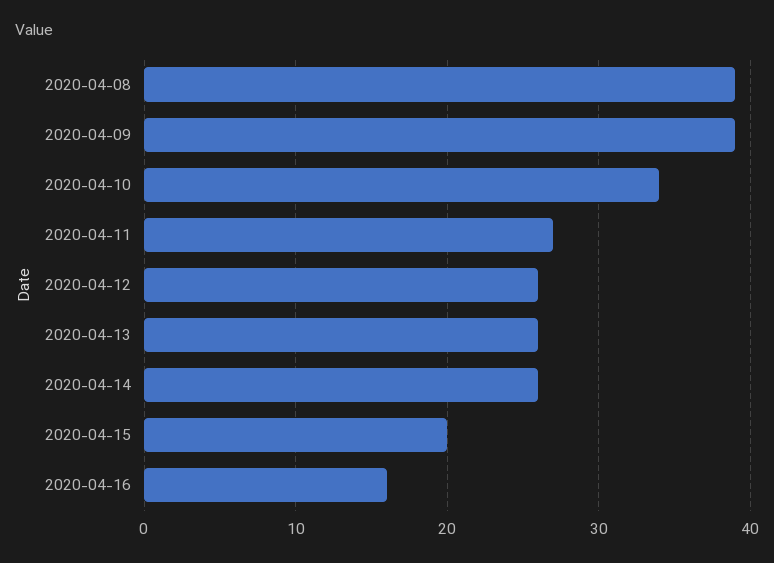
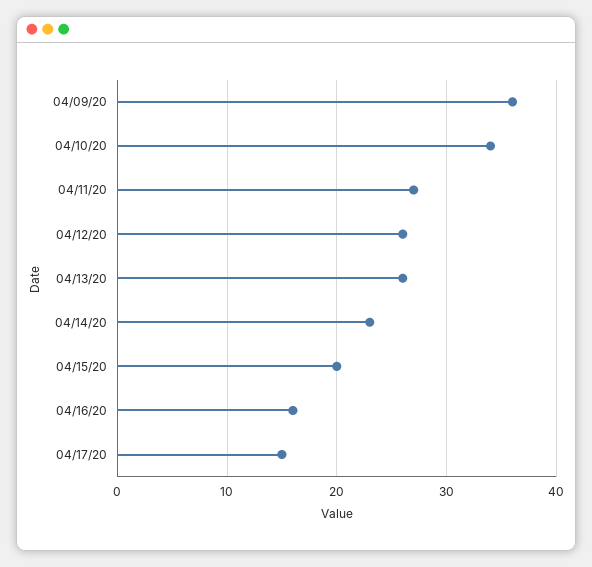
2020-04-08: 39 -> none
2020-04-09: 39 -> 36
2020-04-14: 26 -> 23
04/17/20: none -> 15

